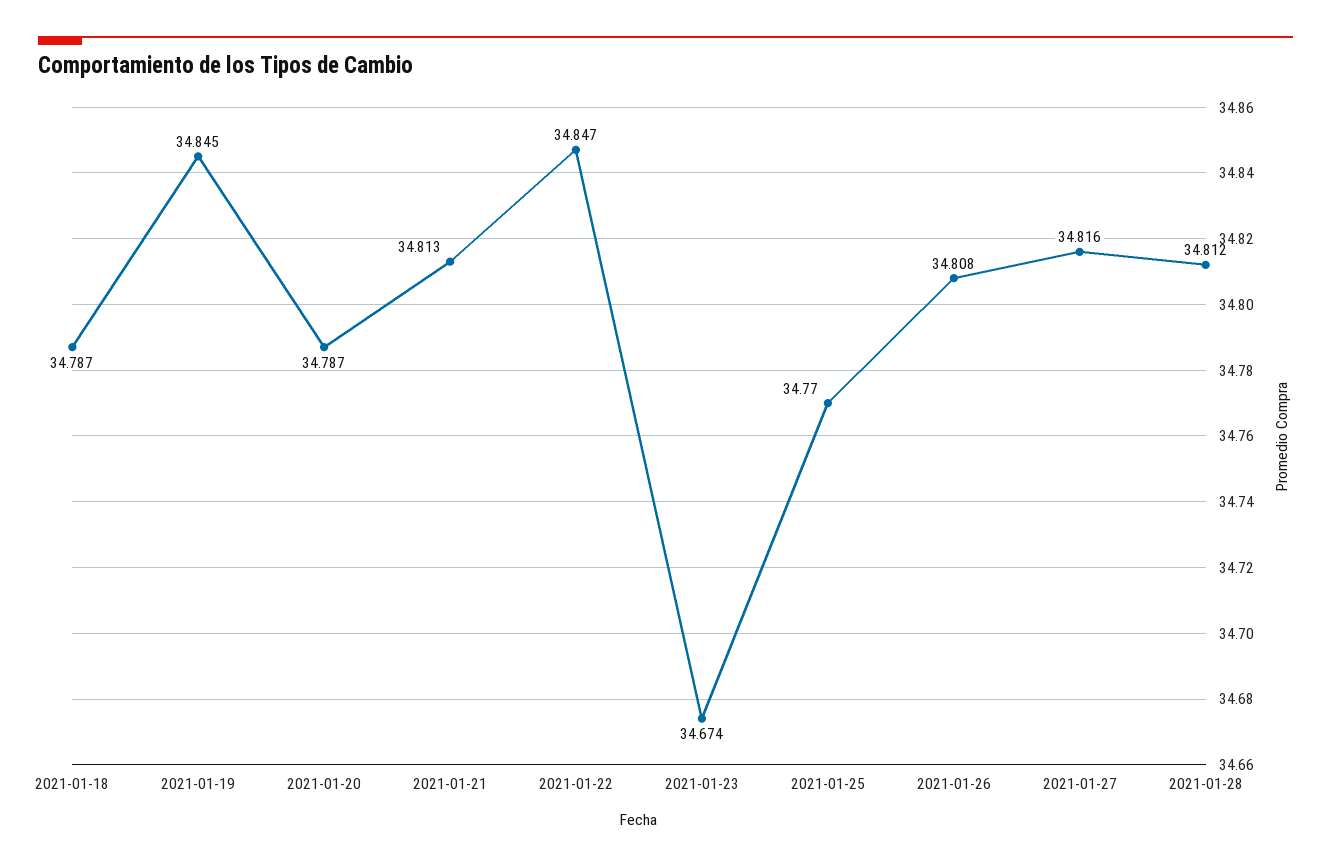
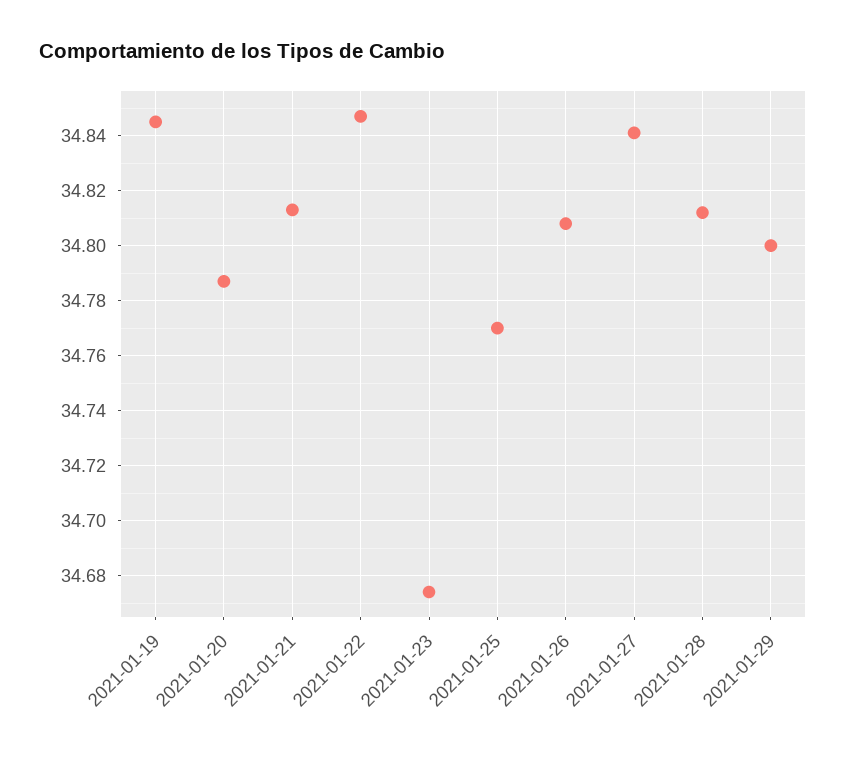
2021-01-18: 34.787 -> none
2021-01-27: 34.816 -> 34.84
2021-01-29: none -> 34.8

